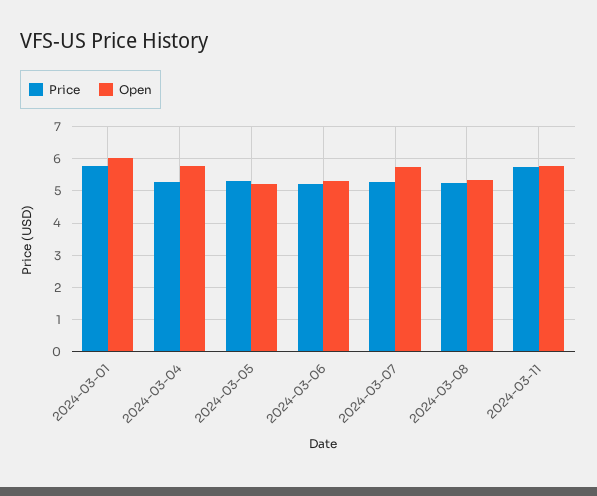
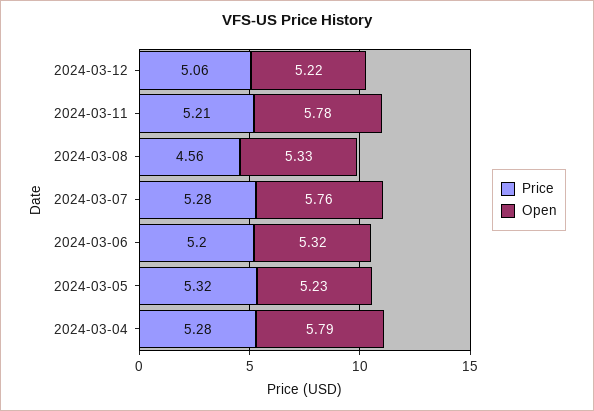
Price, 2024-03-01: 5.8 -> none
Open, 2024-03-01: 6 -> none
Price, 2024-03-08: 5.2 -> 4.56
Price, 2024-03-11: 5.8 -> 5.21
Price, 2024-03-12: none -> 5.06
Open, 2024-03-12: none -> 5.22

